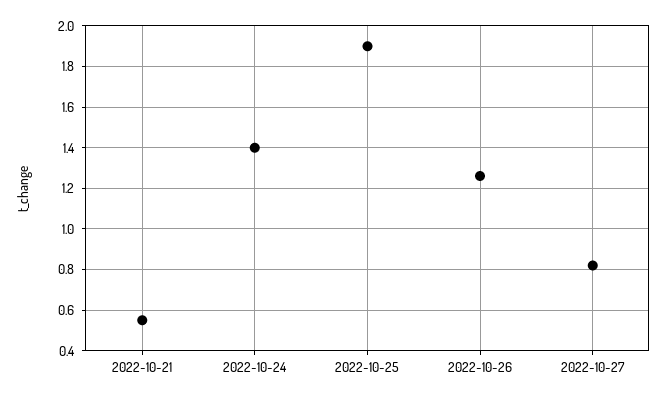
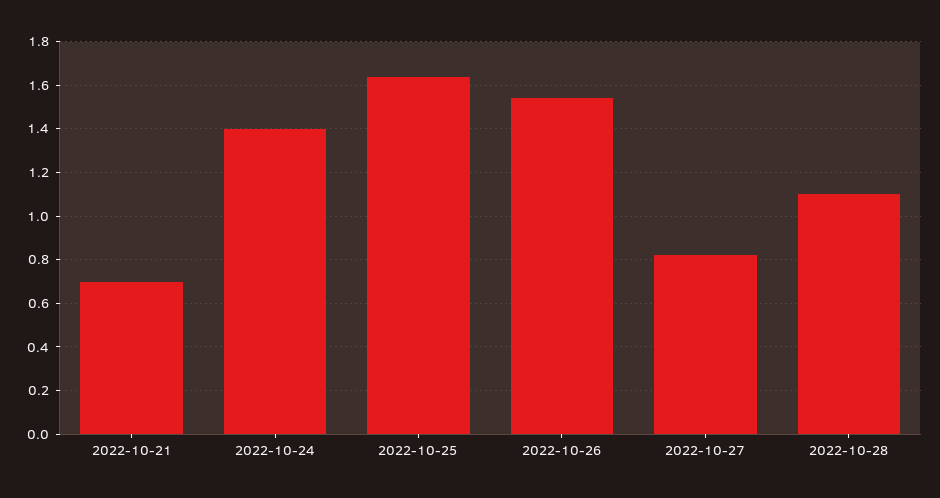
2022-10-21: 0.55 -> 0.7
2022-10-25: 1.9 -> 1.65
2022-10-26: 1.25 -> 1.55
2022-10-28: none -> 1.1

